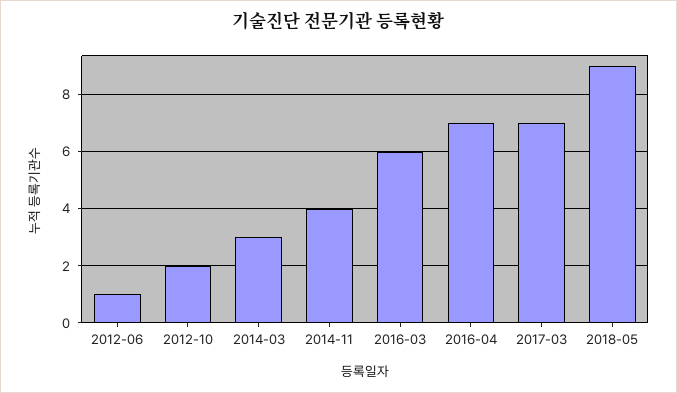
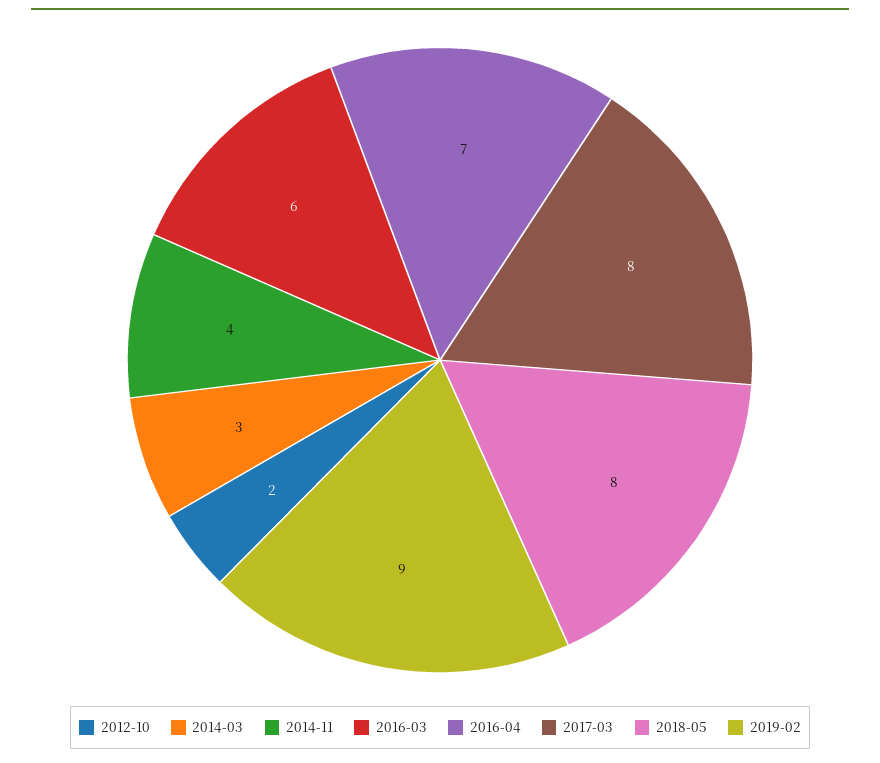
2012-06: 1 -> none
2017-03: 7 -> 8
2018-05: 9 -> 8
2019-02: none -> 9

